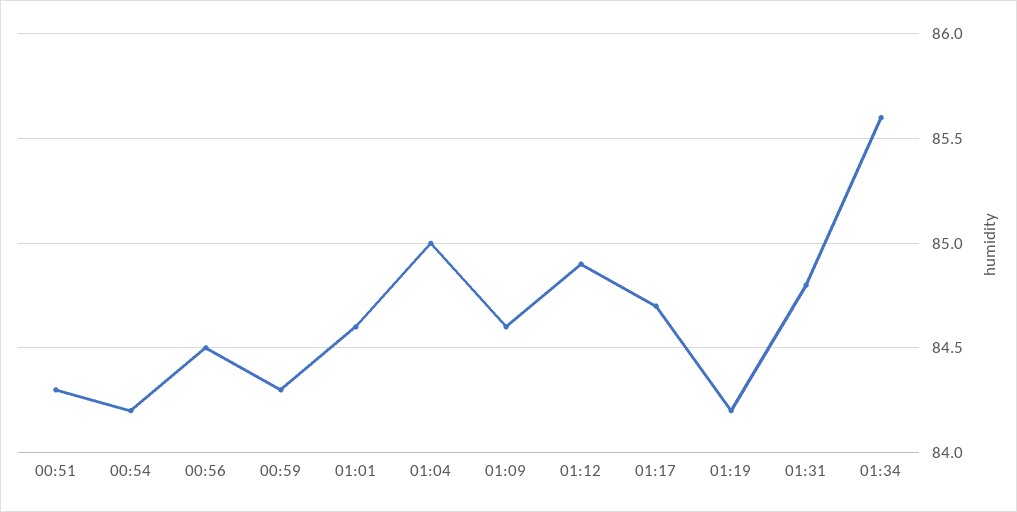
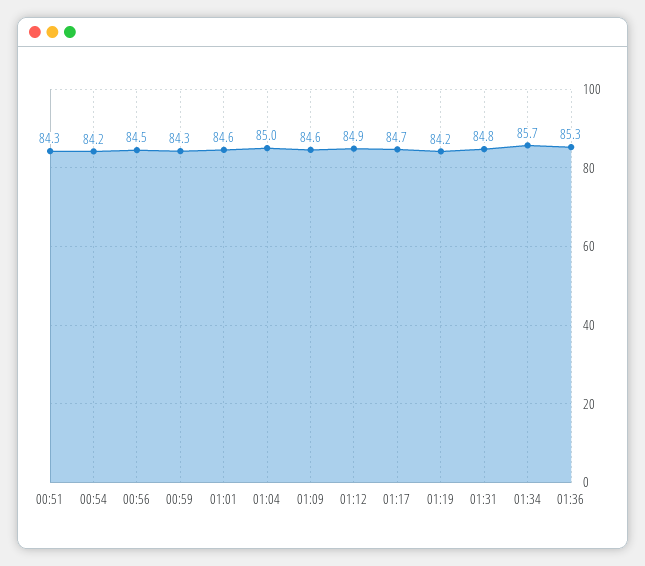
01:34: 85.6 -> 85.7
01:36: none -> 85.3

